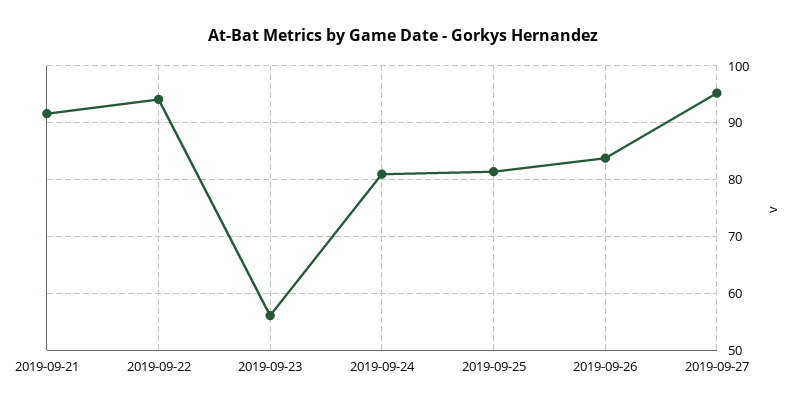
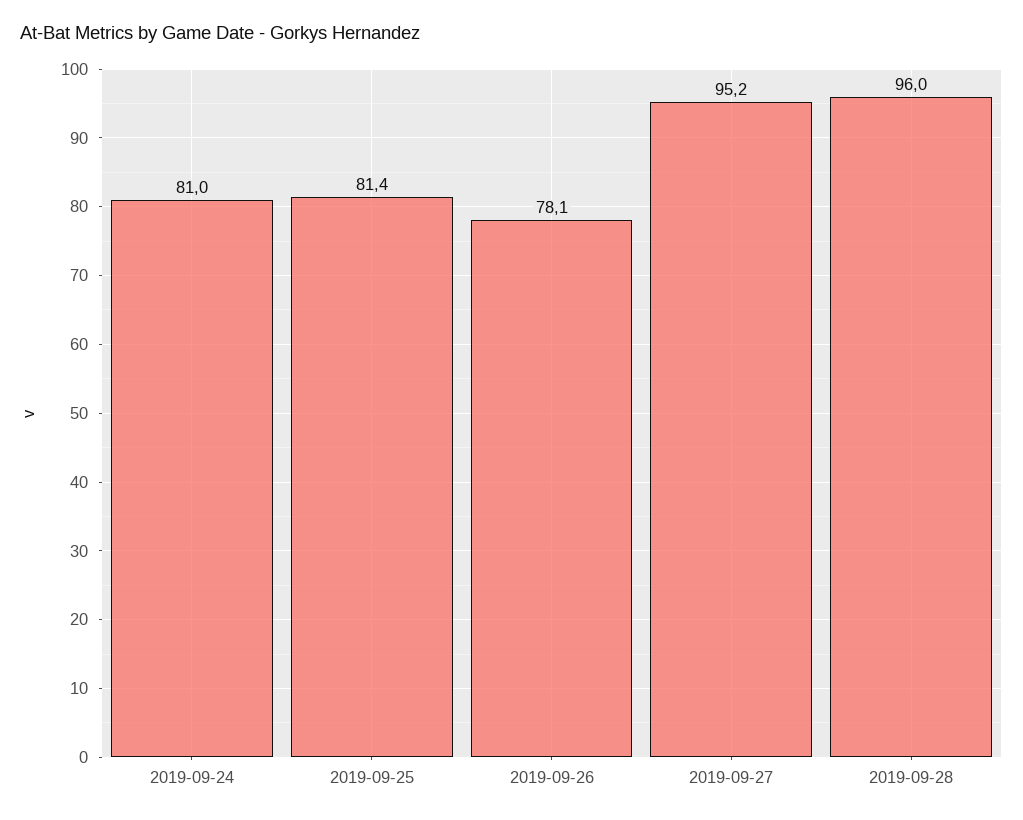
2019-09-21: 92 -> none
2019-09-22: 94 -> none
2019-09-23: 56 -> none
2019-09-26: 84 -> 78.1
2019-09-28: none -> 96

